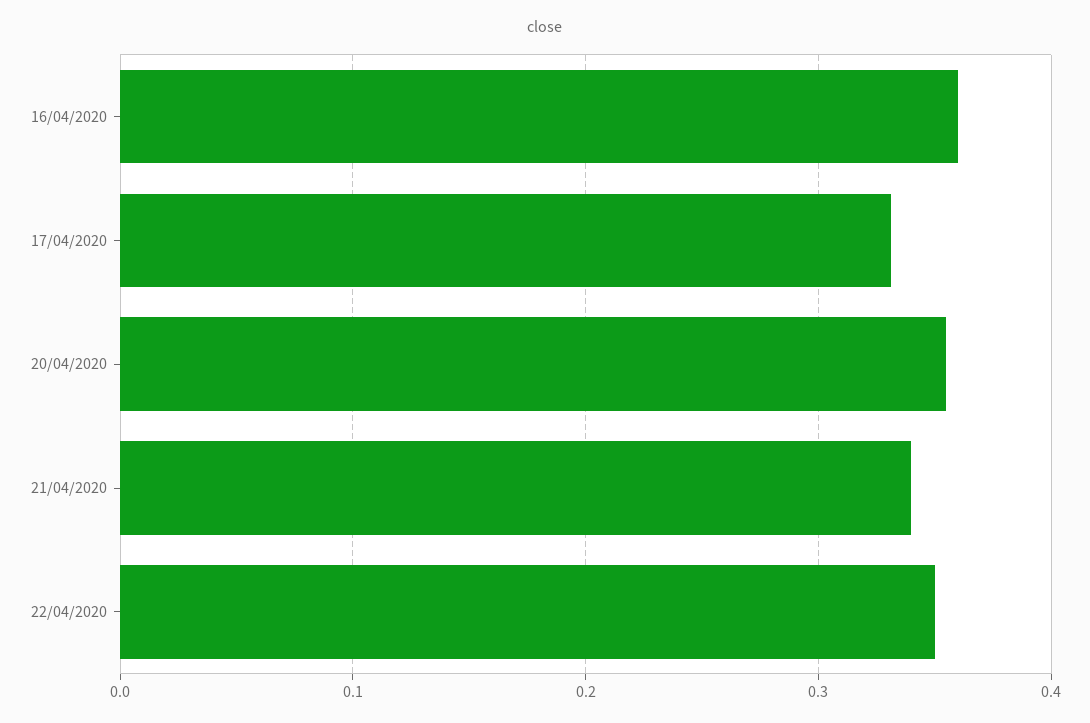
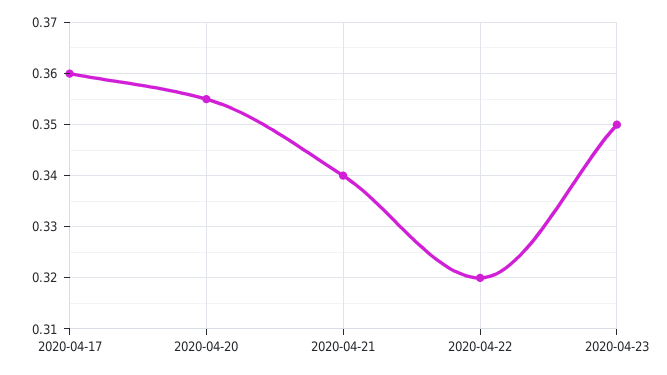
16/04/2020: 0.36 -> none
17/04/2020: 0.33 -> 0.36
22/04/2020: 0.35 -> 0.32
2020-04-23: none -> 0.35

